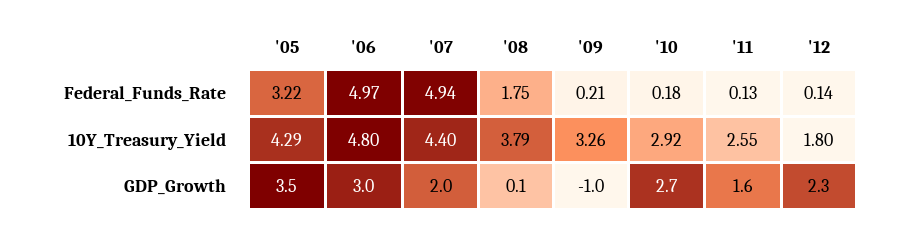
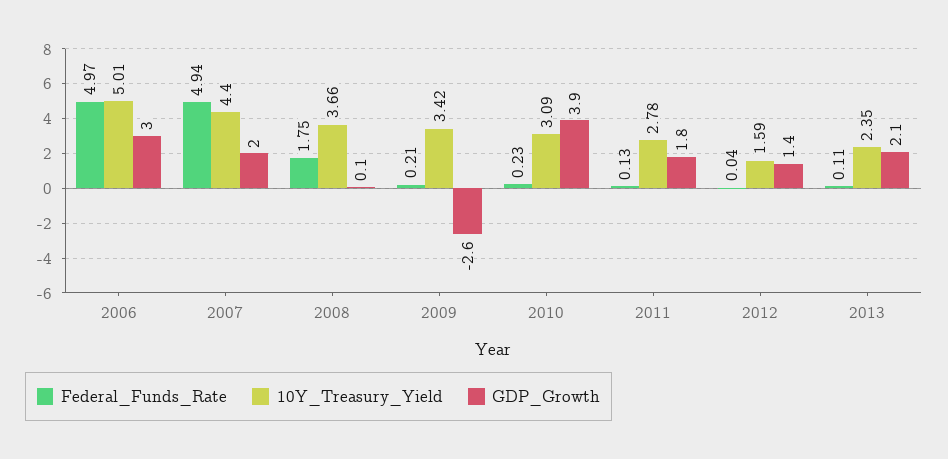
Federal_Funds_Rate, '05: 3.22 -> none
Federal_Funds_Rate, '10: 0.18 -> 0.23
Federal_Funds_Rate, '12: 0.14 -> 0.04
10Y_Treasury_Yield, '05: 4.29 -> none
10Y_Treasury_Yield, '06: 4.8 -> 5.01
10Y_Treasury_Yield, '08: 3.79 -> 3.66
10Y_Treasury_Yield, '09: 3.26 -> 3.42
10Y_Treasury_Yield, '10: 2.92 -> 3.09
10Y_Treasury_Yield, '11: 2.55 -> 2.78
10Y_Treasury_Yield, '12: 1.8 -> 1.59
GDP_Growth, '05: 3.5 -> none
GDP_Growth, '09: -1 -> -2.6
GDP_Growth, '10: 2.7 -> 3.9
GDP_Growth, '11: 1.6 -> 1.8
GDP_Growth, '12: 2.3 -> 1.4
Federal_Funds_Rate, 2013: none -> 0.11
10Y_Treasury_Yield, 2013: none -> 2.35
GDP_Growth, 2013: none -> 2.1

